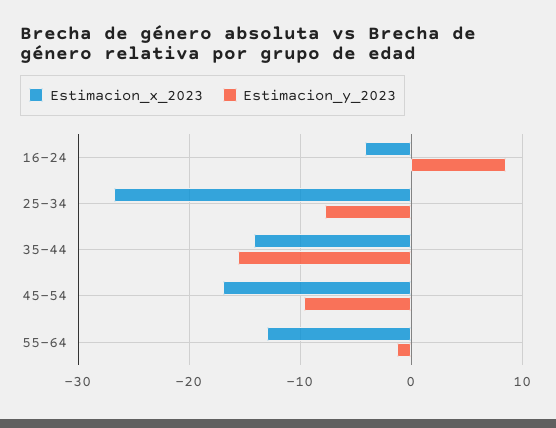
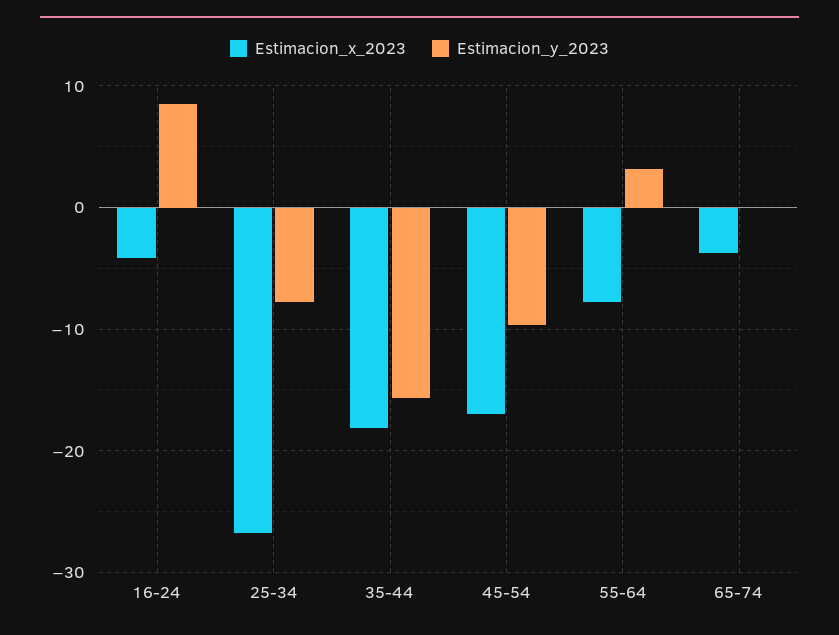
Estimacion_x_2023, 35-44: -14 -> -18
Estimacion_x_2023, 55-64: -13 -> -8
Estimacion_y_2023, 55-64: -1 -> 3
Estimacion_x_2023, 65-74: none -> -4
Estimacion_y_2023, 65-74: none -> 0

